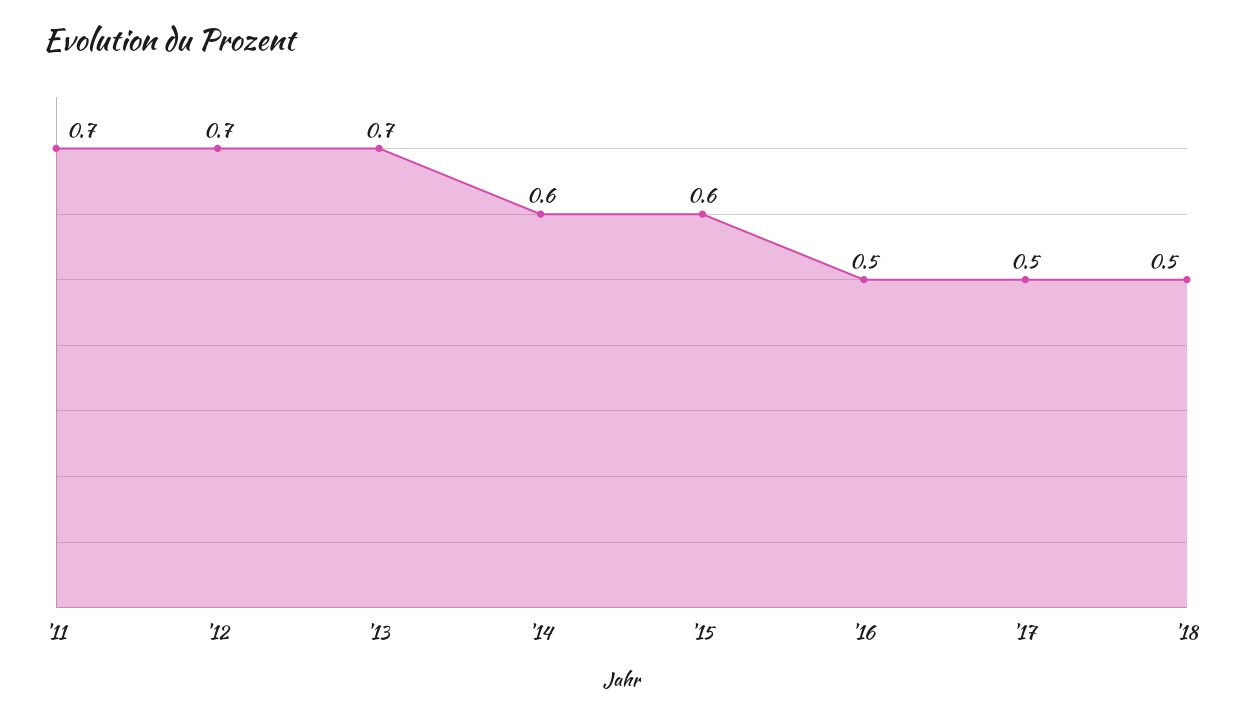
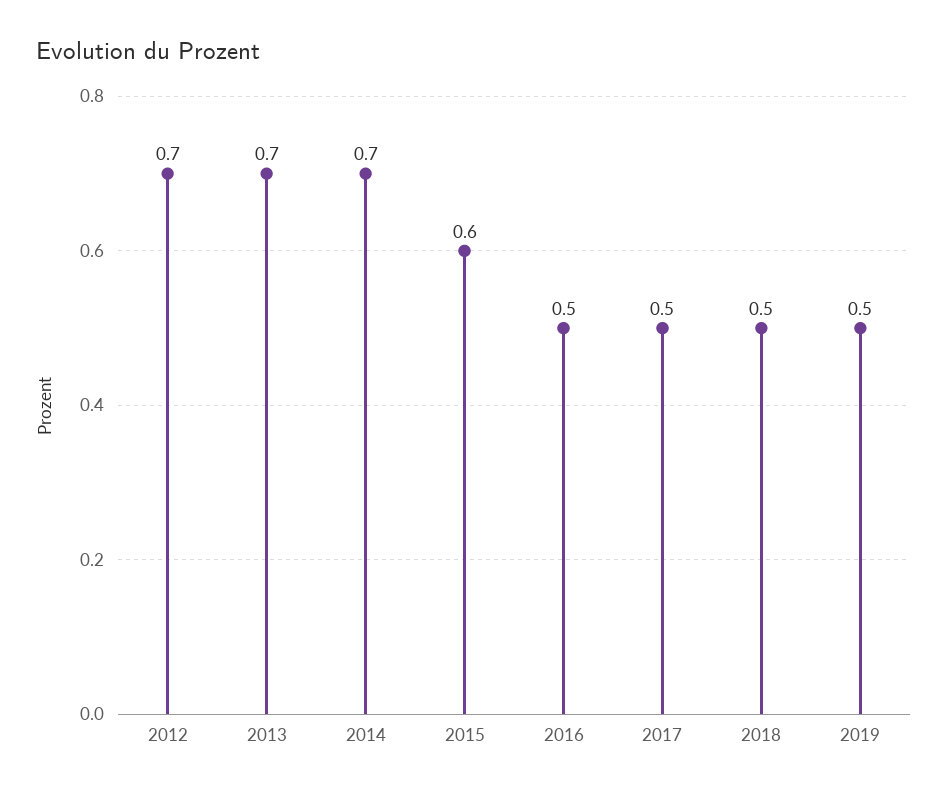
'11: 0.7 -> none
'14: 0.6 -> 0.7
2019: none -> 0.5

